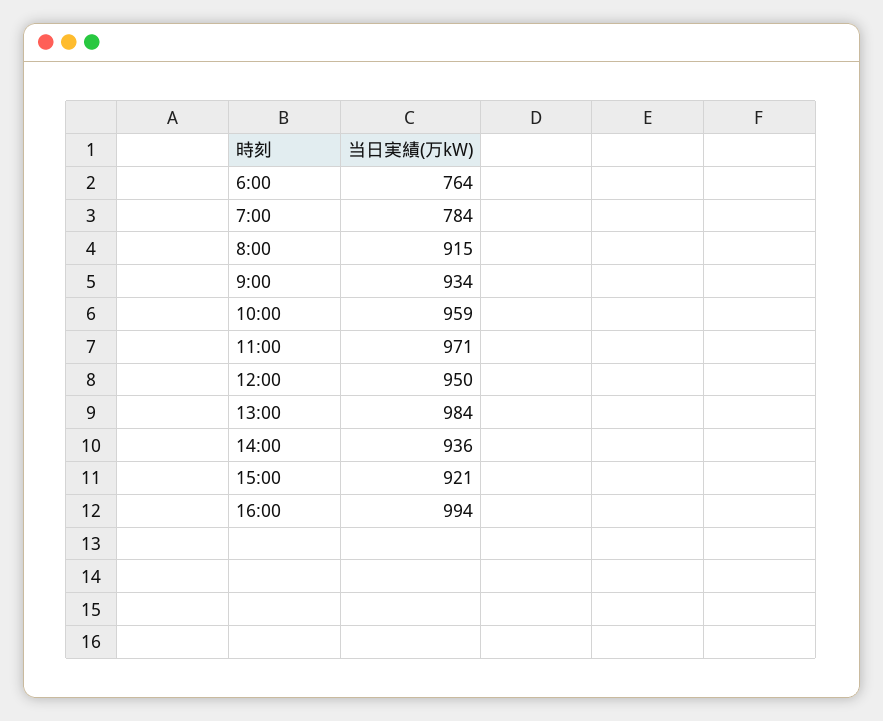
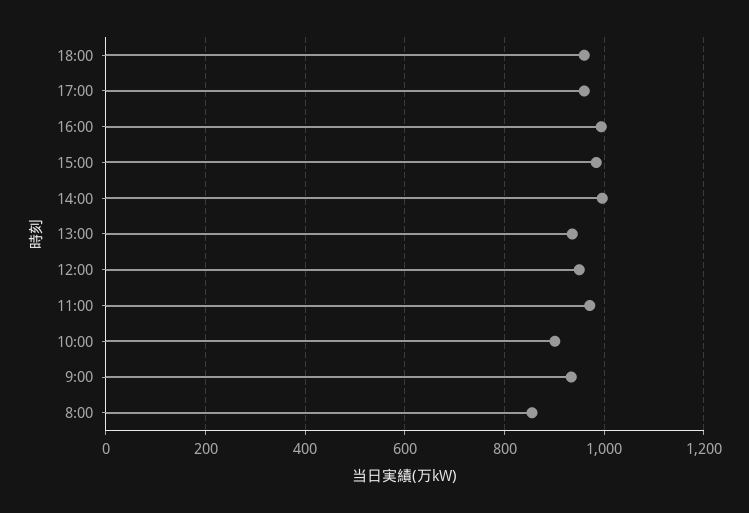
6:00: 764 -> none
7:00: 784 -> none
8:00: 915 -> 860
10:00: 959 -> 900
13:00: 984 -> 940
14:00: 936 -> 1000
15:00: 921 -> 980
18:00: none -> 960
17:00: none -> 960

